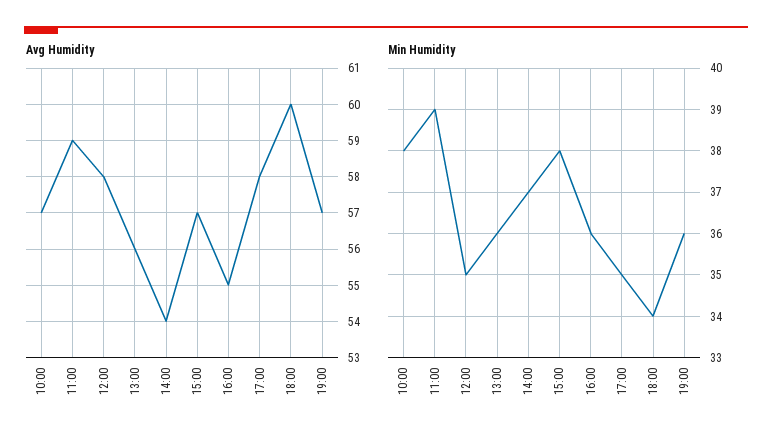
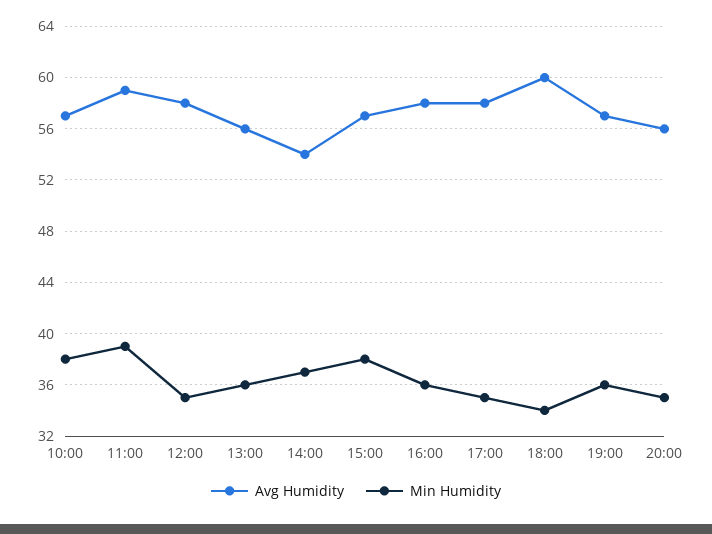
Avg Humidity, 16:00: 55 -> 58
Avg Humidity, 20:00: none -> 56
Min Humidity, 20:00: none -> 35

